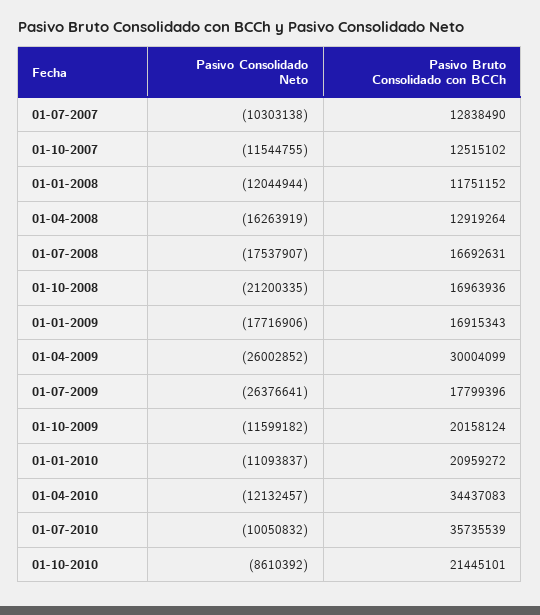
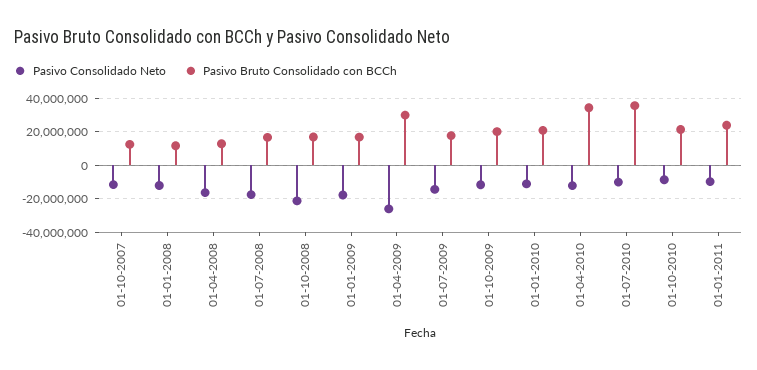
Pasivo Consolidado Neto, 01-07-2007: -10303138 -> none
Pasivo Bruto Consolidado con BCCh, 01-07-2007: 12838490 -> none
Pasivo Consolidado Neto, 01-07-2009: -26376641 -> -15000000
Pasivo Consolidado Neto, 01-01-2011: none -> -10000000
Pasivo Bruto Consolidado con BCCh, 01-01-2011: none -> 25000000

